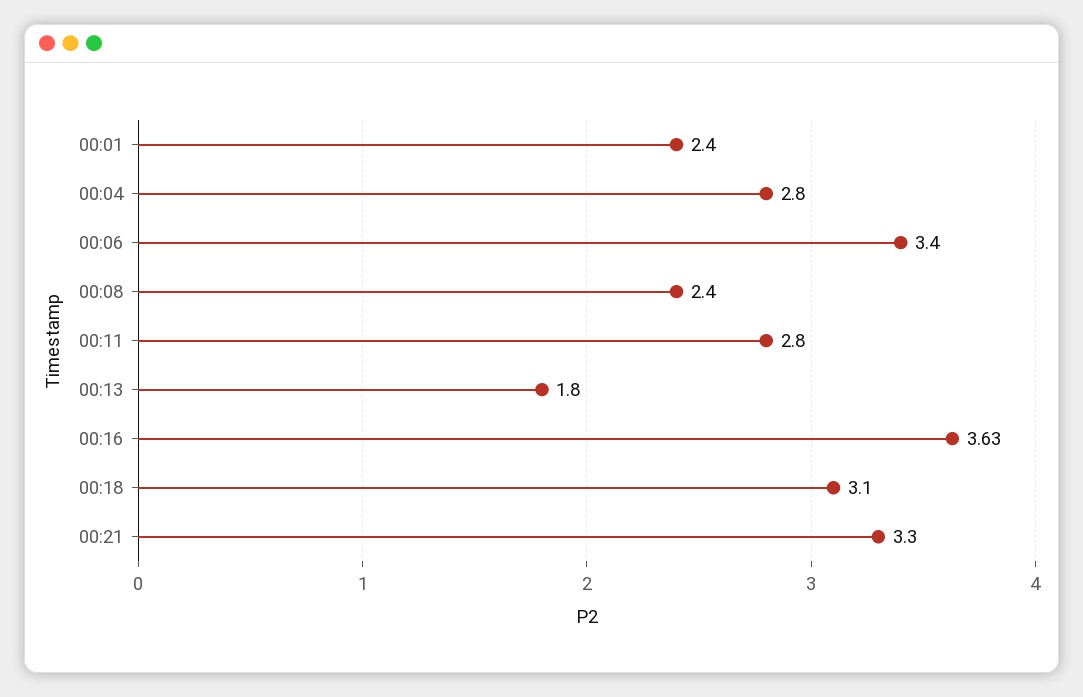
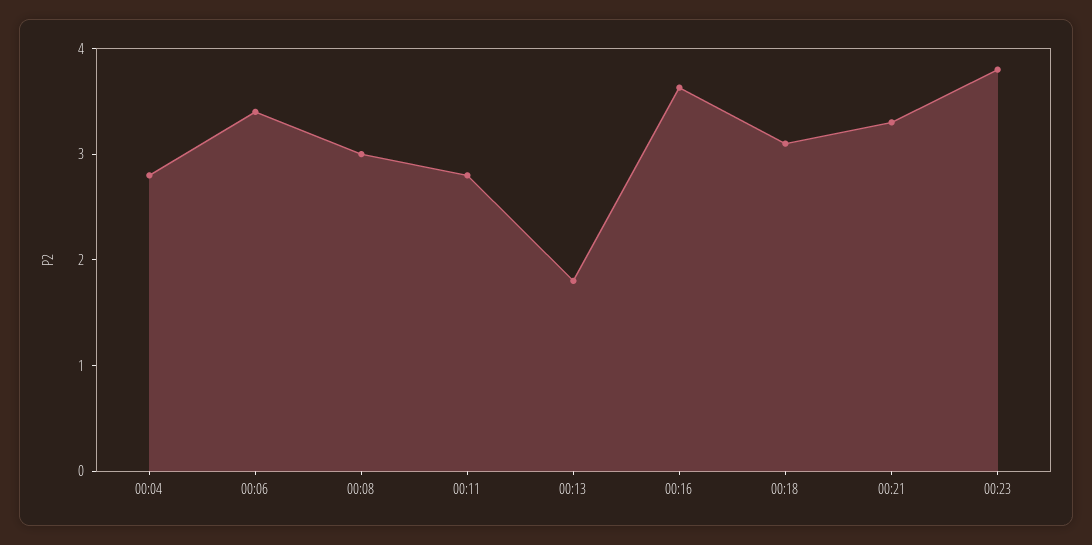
00:01: 2.4 -> none
00:08: 2.4 -> 3
00:23: none -> 3.8

